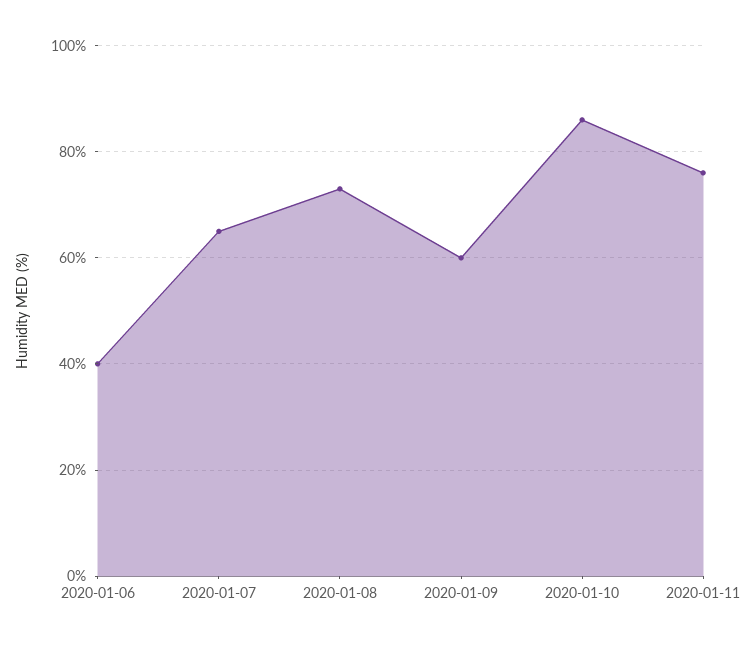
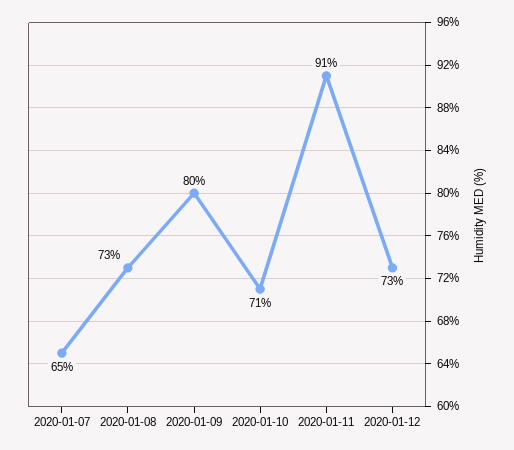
2020-01-06: 40 -> none
2020-01-09: 60 -> 80
2020-01-10: 85 -> 71
2020-01-11: 75 -> 91
2020-01-12: none -> 73

